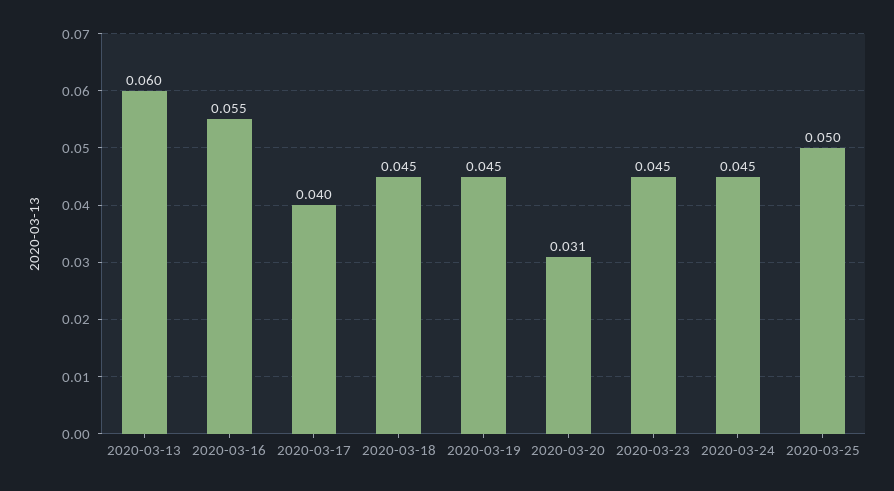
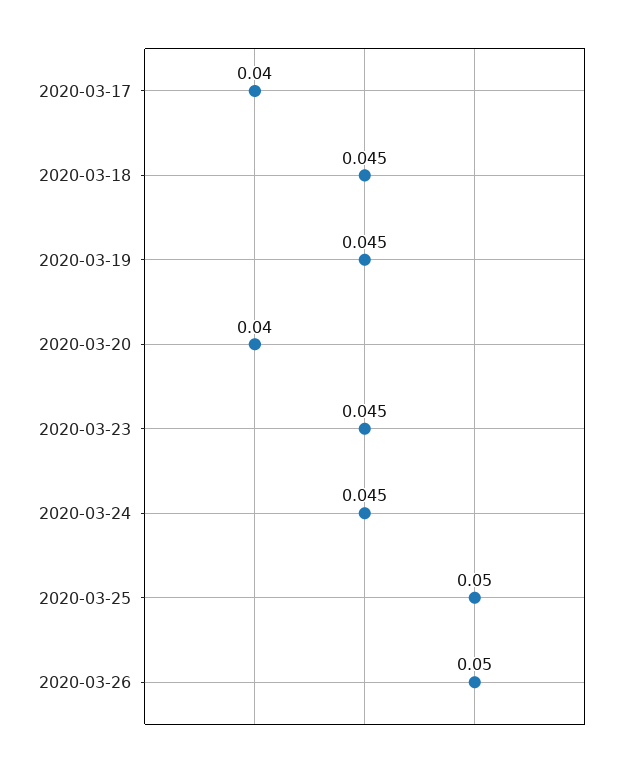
2020-03-13: 0.06 -> none
2020-03-16: 0.055 -> none
2020-03-20: 0.031 -> 0.04
2020-03-26: none -> 0.05

